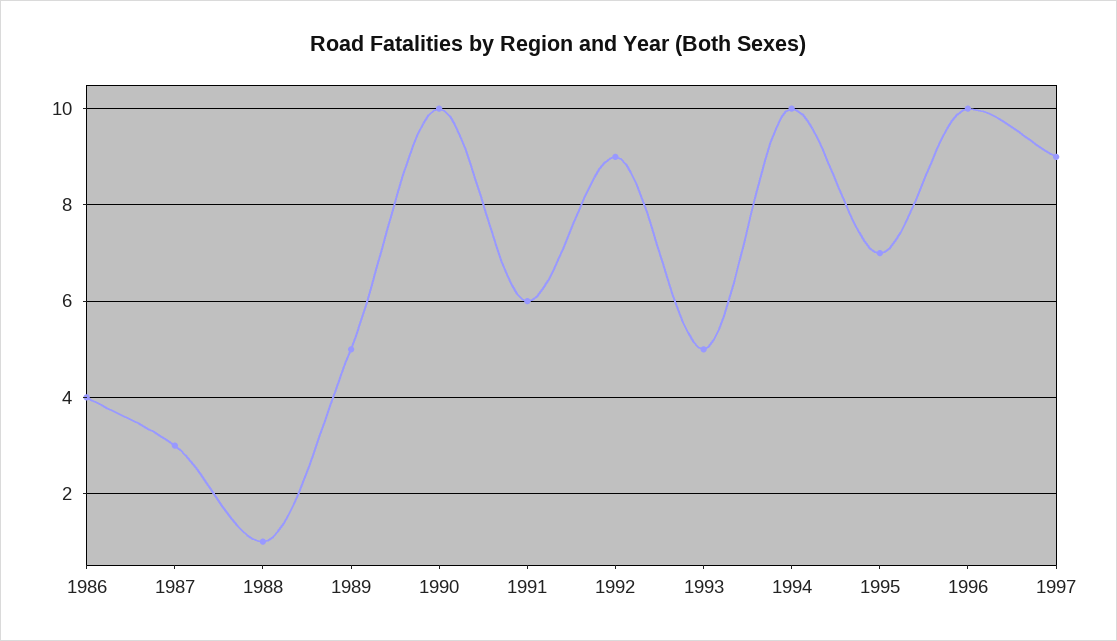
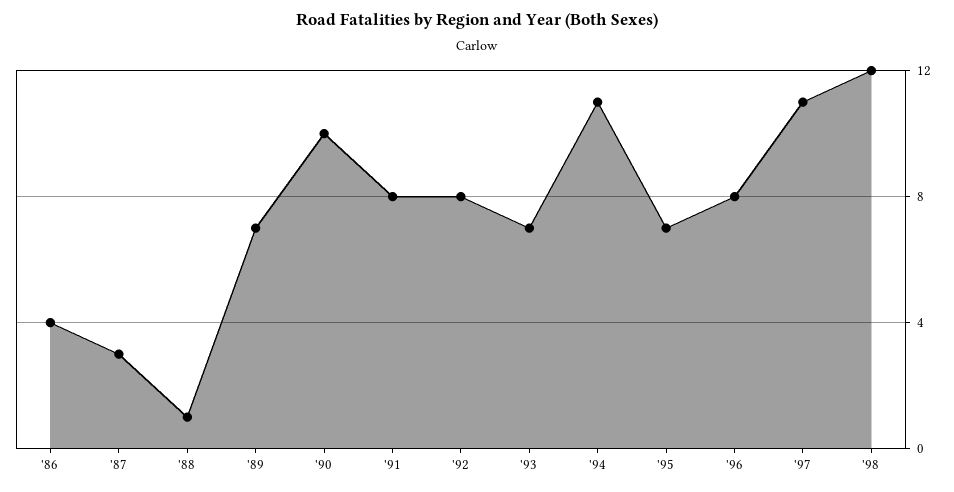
1989: 5 -> 7
1991: 6 -> 8
1992: 9 -> 8
1993: 5 -> 7
1994: 10 -> 11
1996: 10 -> 8
1997: 9 -> 11
'98: none -> 12

